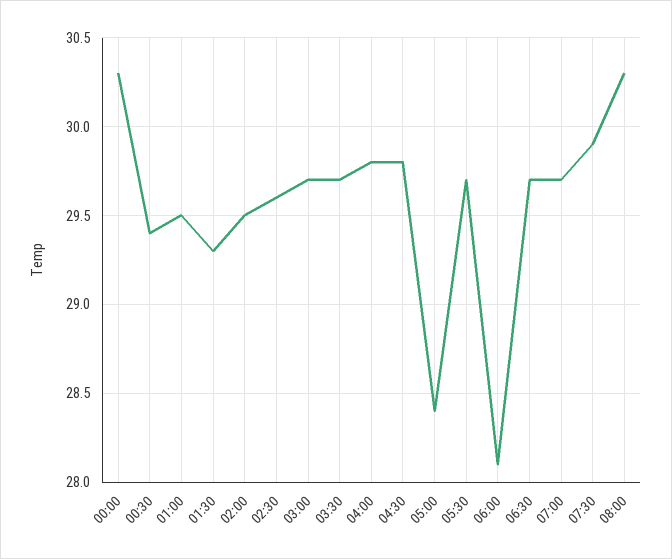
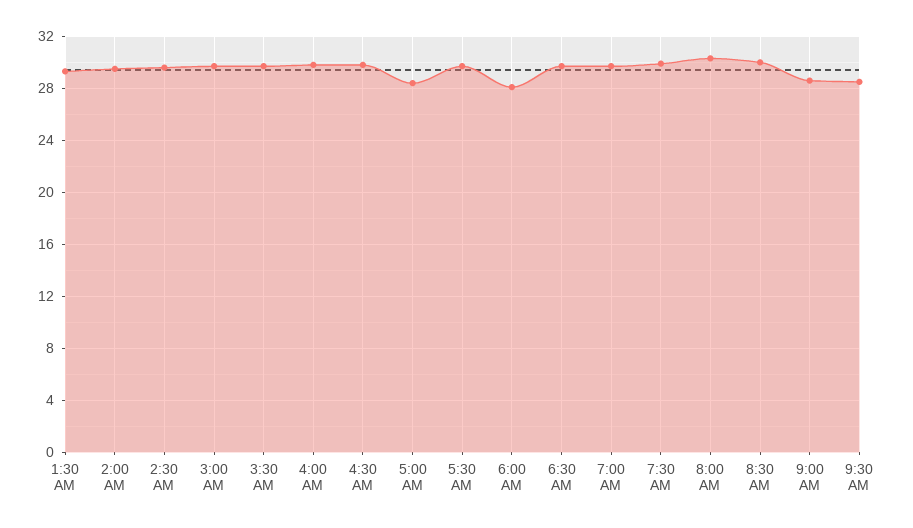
00:00: 30.3 -> none
00:30: 29.4 -> none
01:00: 29.5 -> none
8:30 AM: none -> 30
9:00 AM: none -> 28.5
9:30 AM: none -> 28.5

